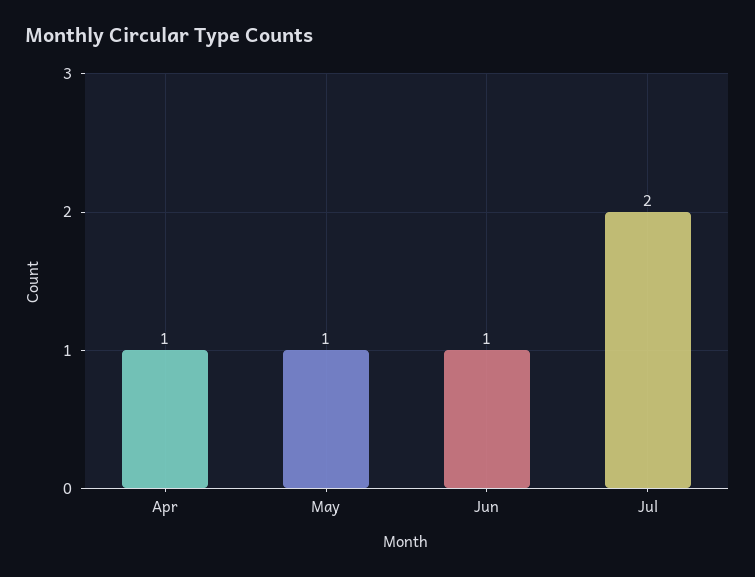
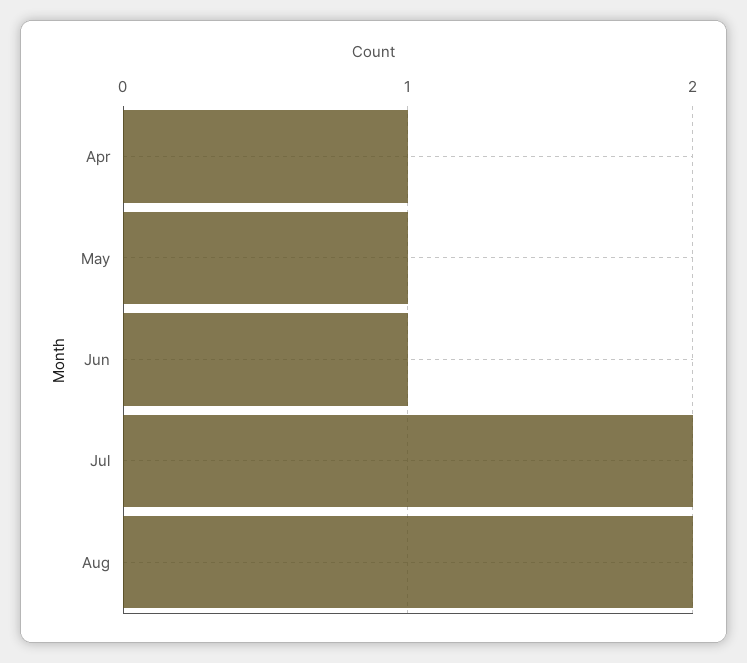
Aug: none -> 2

